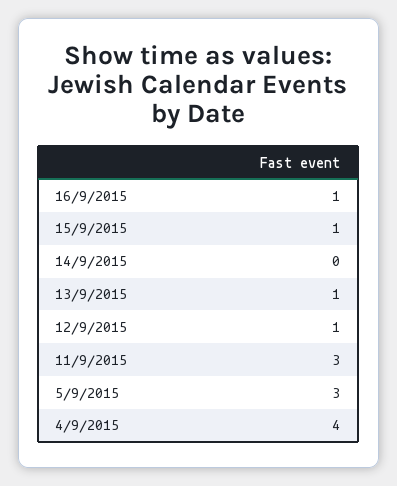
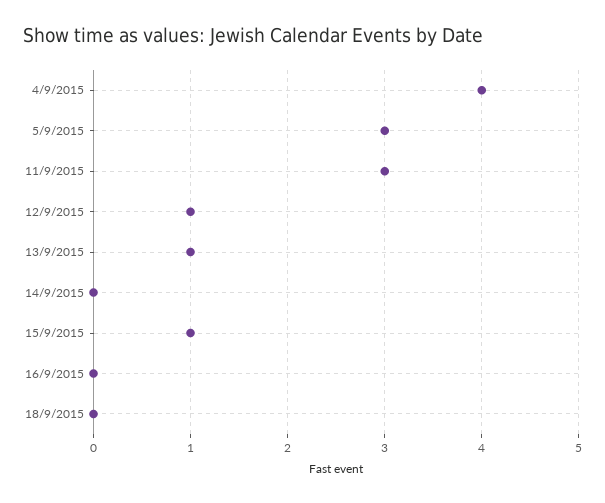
16/9/2015: 1 -> 0
18/9/2015: none -> 0

